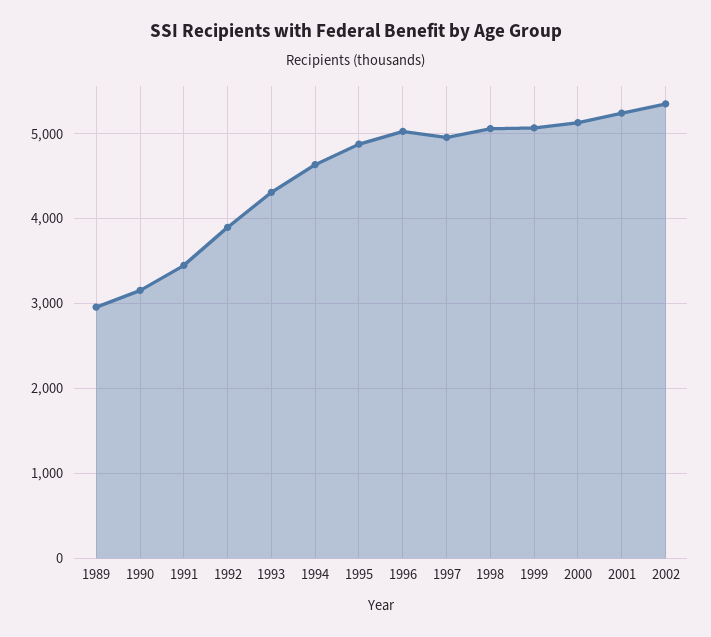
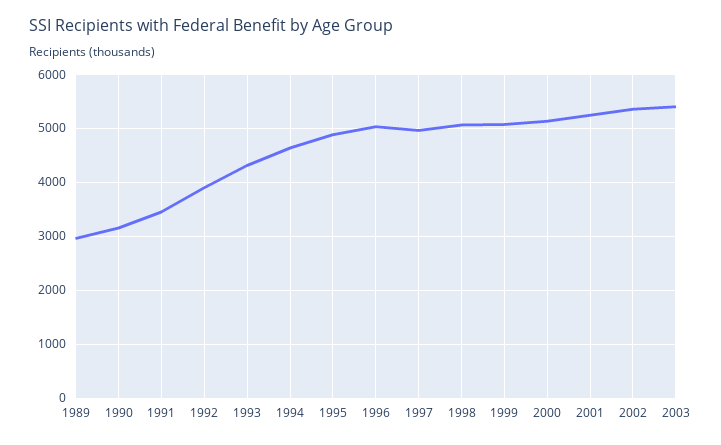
2003: none -> 5400

